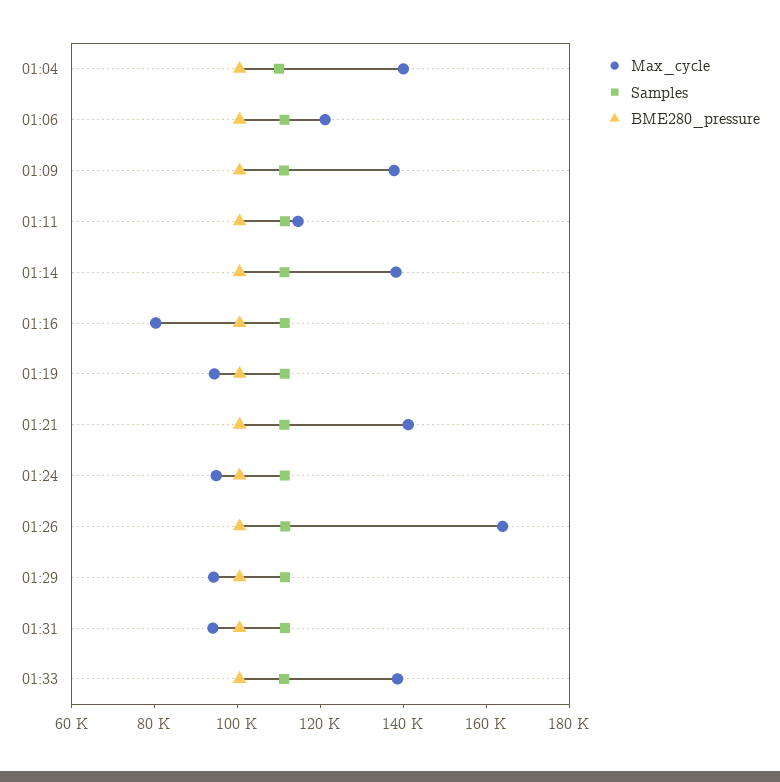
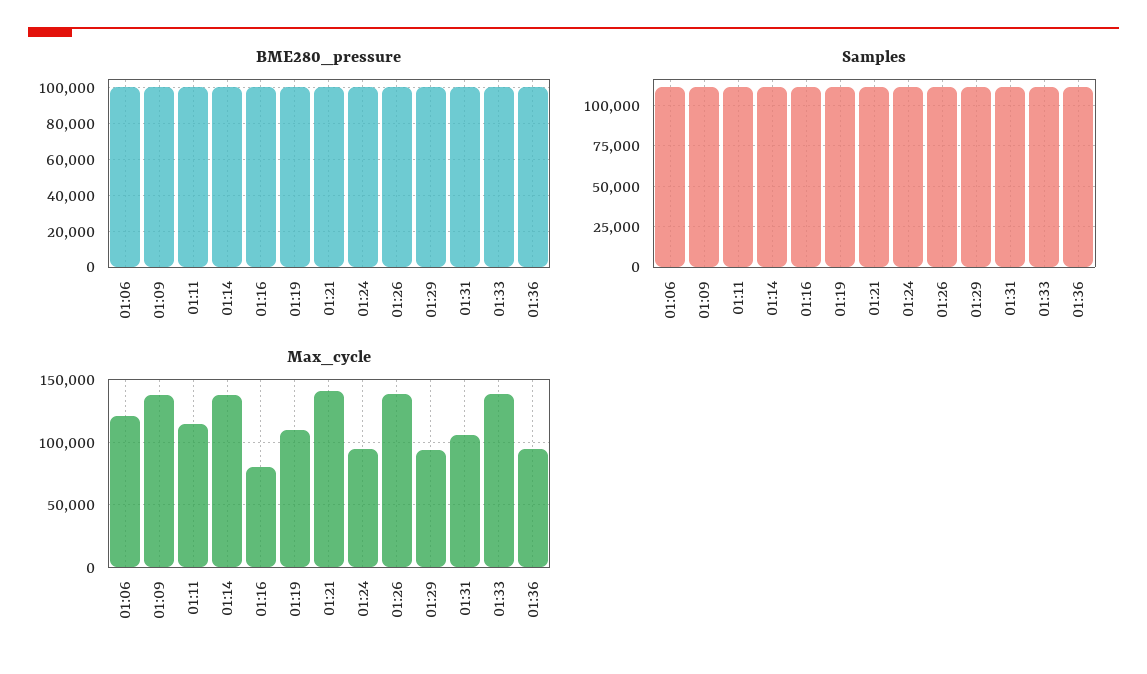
Max_cycle, 01:04: 140000 -> none
Samples, 01:04: 110000 -> none
BME280_pressure, 01:04: 100000 -> none
Max_cycle, 01:19: 95000 -> 110000
Max_cycle, 01:26: 165000 -> 140000
Max_cycle, 01:31: 95000 -> 105000
BME280_pressure, 01:36: none -> 100000
Samples, 01:36: none -> 110000
Max_cycle, 01:36: none -> 95000

